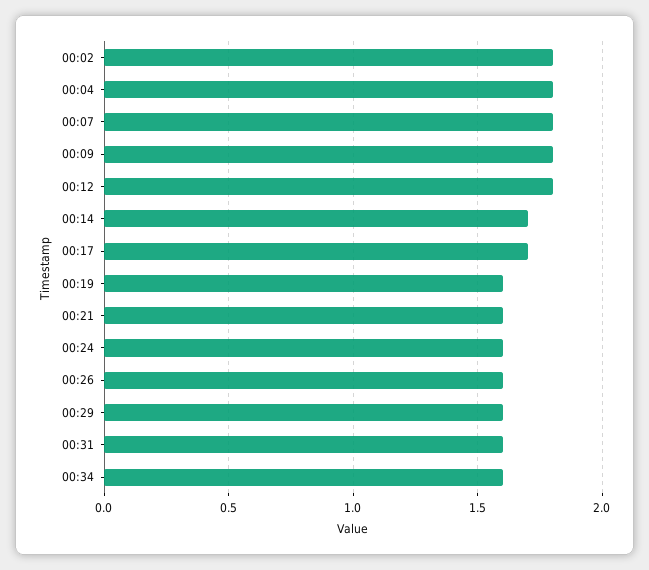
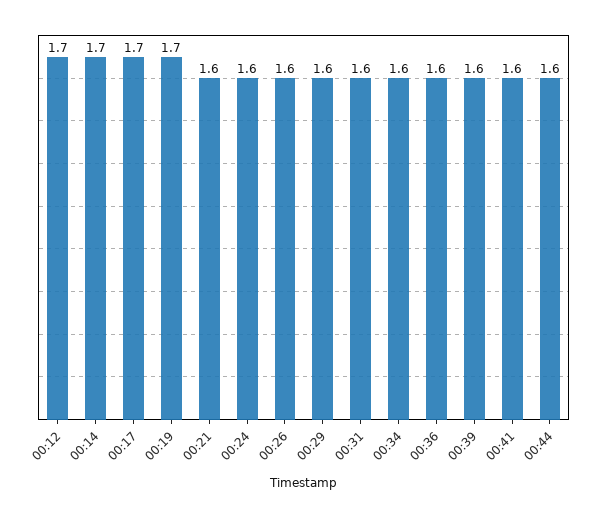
00:02: 1.8 -> none
00:04: 1.8 -> none
00:07: 1.8 -> none
00:09: 1.8 -> none
00:12: 1.8 -> 1.7
00:19: 1.6 -> 1.7
00:36: none -> 1.6
00:39: none -> 1.6
00:41: none -> 1.6
00:44: none -> 1.6

